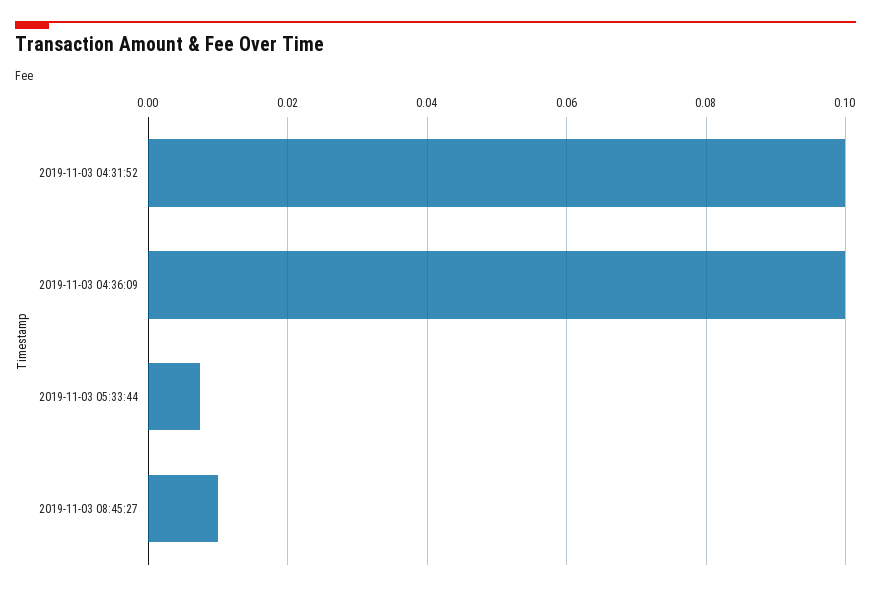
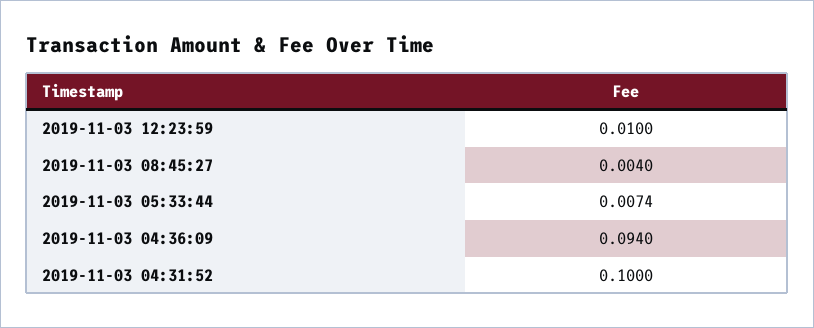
2019-11-03 04:36:09: 0.1 -> 0.094
2019-11-03 08:45:27: 0.01 -> 0.004
2019-11-03 12:23:59: none -> 0.01

